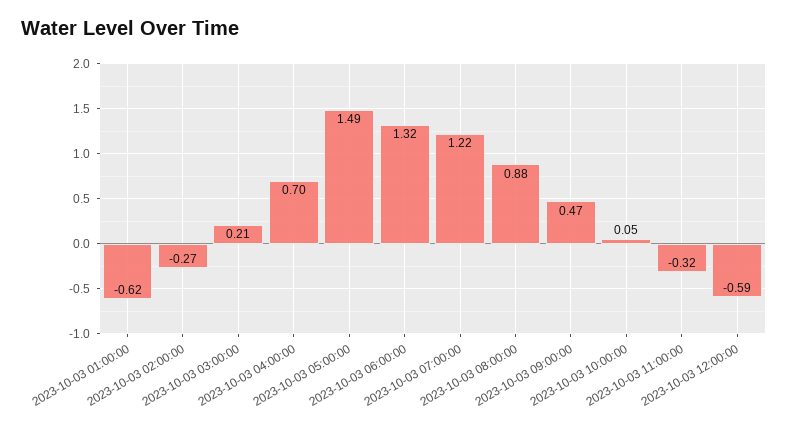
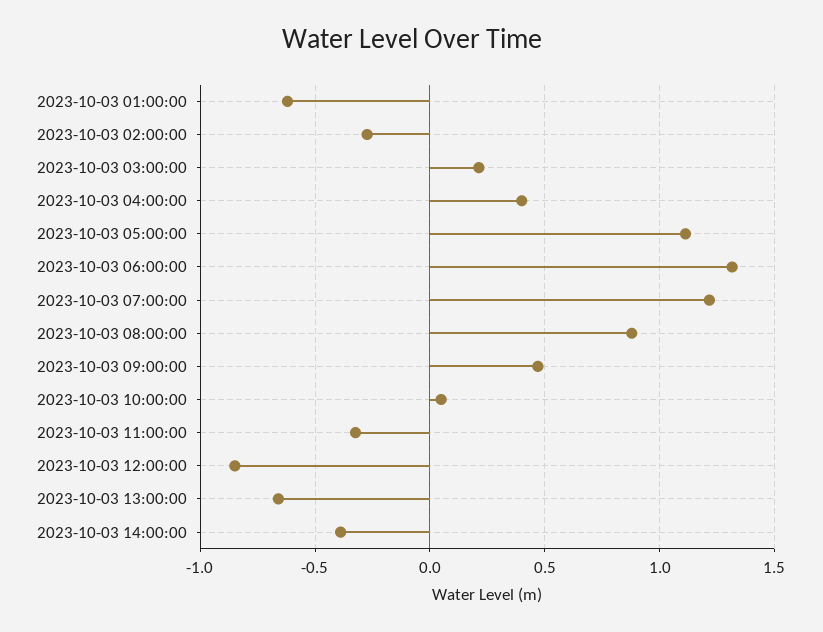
2023-10-03 04:00:00: 0.7 -> 0.4
2023-10-03 05:00:00: 1.49 -> 1.1
2023-10-03 12:00:00: -0.59 -> -0.85
2023-10-03 13:00:00: none -> -0.65
2023-10-03 14:00:00: none -> -0.4

